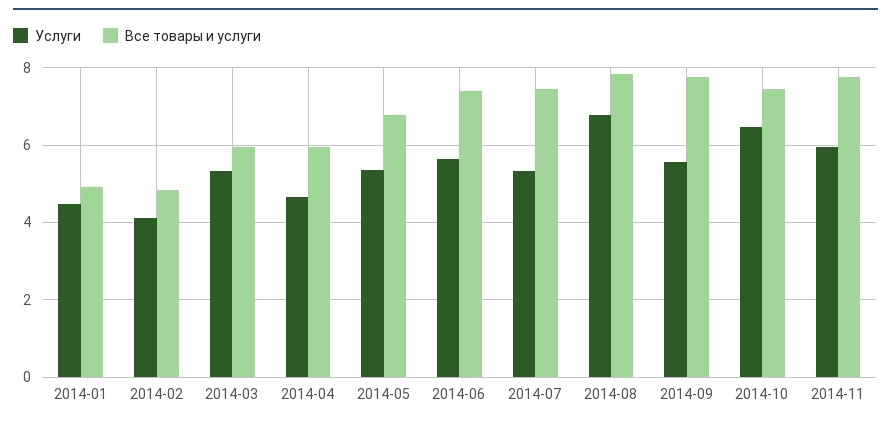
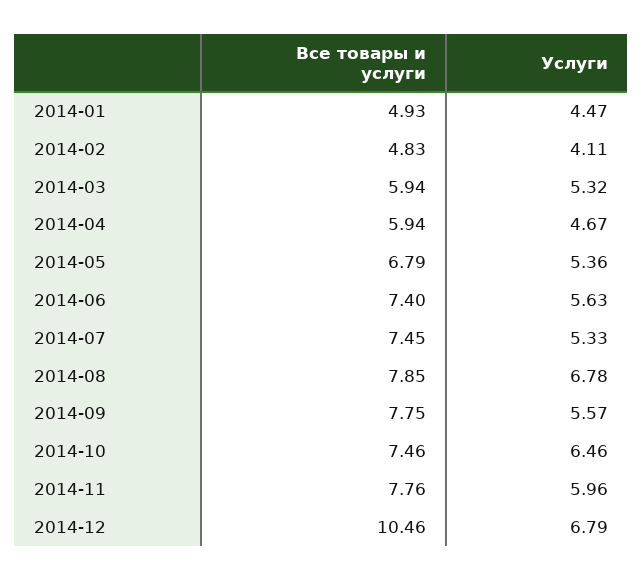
Все товары и услуги, 2014-12: none -> 10.46
Услуги, 2014-12: none -> 6.79

